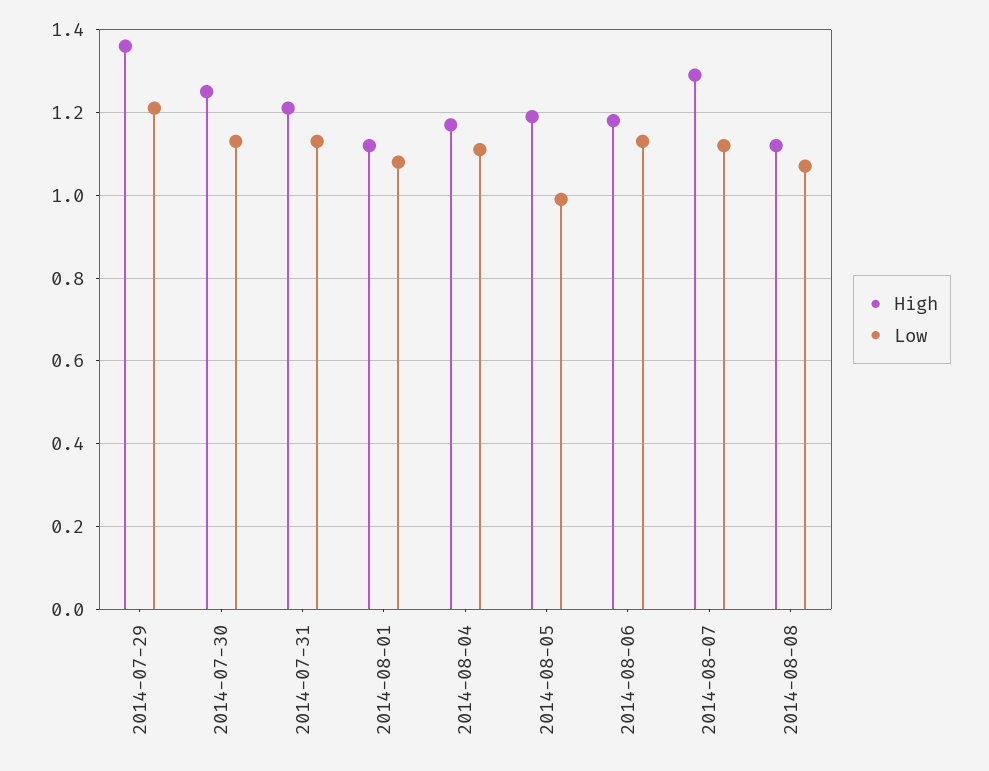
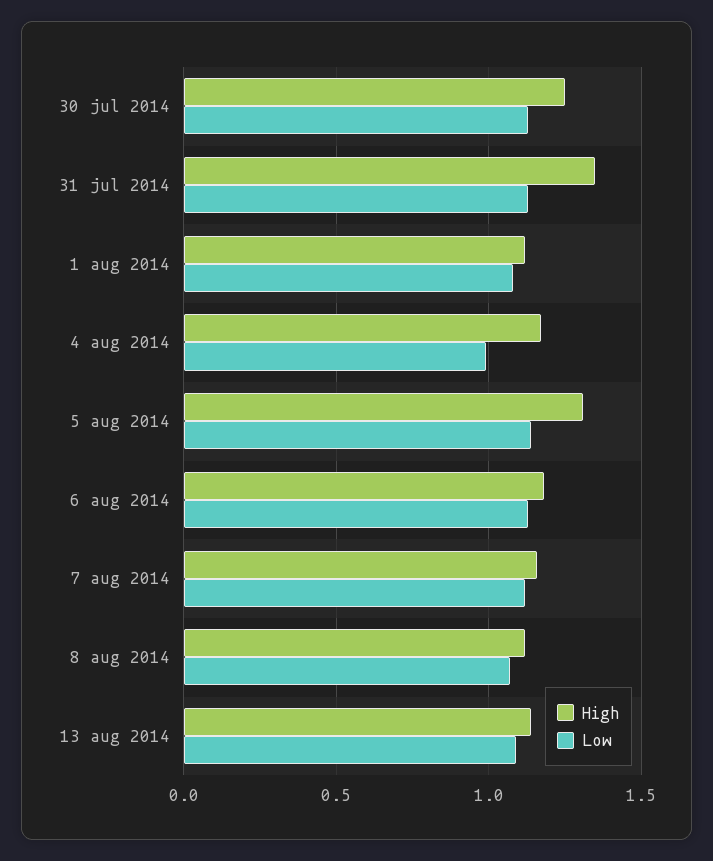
High, 2014-07-29: 1.35 -> none
Low, 2014-07-29: 1.2 -> none
High, 2014-07-31: 1.2 -> 1.35
Low, 2014-08-04: 1.1 -> 1
High, 2014-08-05: 1.2 -> 1.3
Low, 2014-08-05: 1 -> 1.15
High, 2014-08-07: 1.3 -> 1.15
High, 13 aug 2014: none -> 1.15
Low, 13 aug 2014: none -> 1.1

